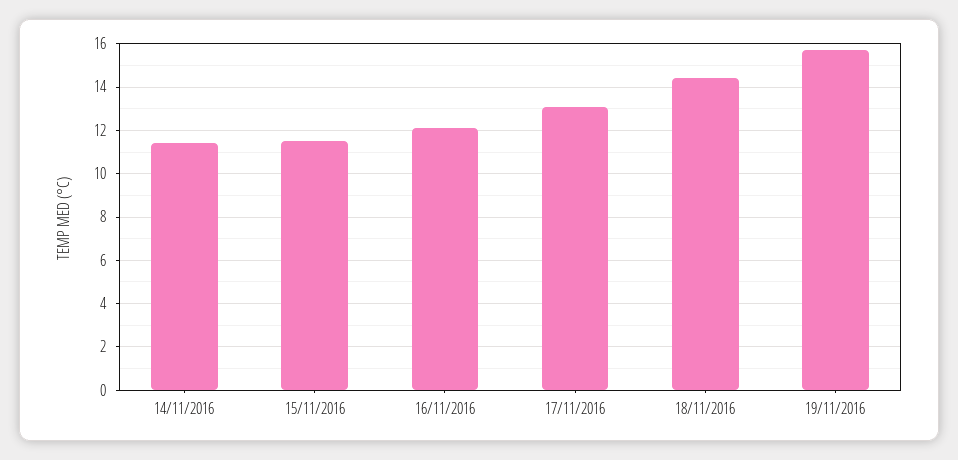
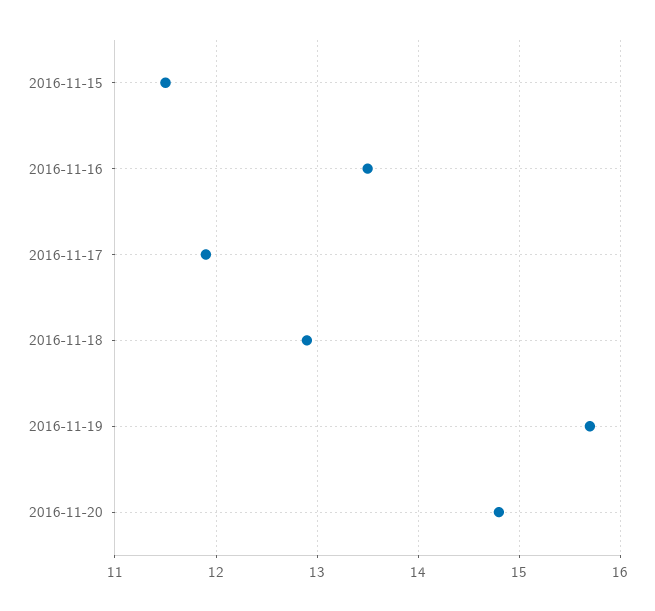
14/11/2016: 11.5 -> none
16/11/2016: 12 -> 13.5
17/11/2016: 13 -> 11.9
18/11/2016: 14.5 -> 12.9
2016-11-20: none -> 14.8

